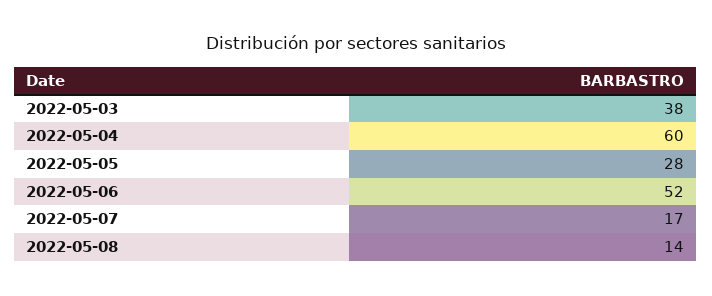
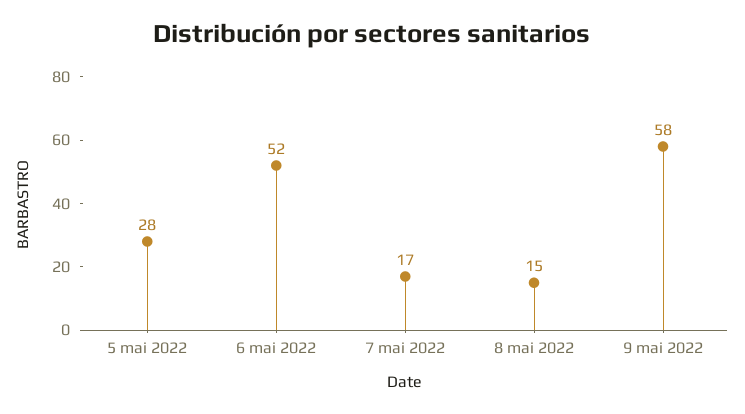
2022-05-03: 38 -> none
2022-05-04: 60 -> none
2022-05-08: 14 -> 15
9 mai 2022: none -> 58

